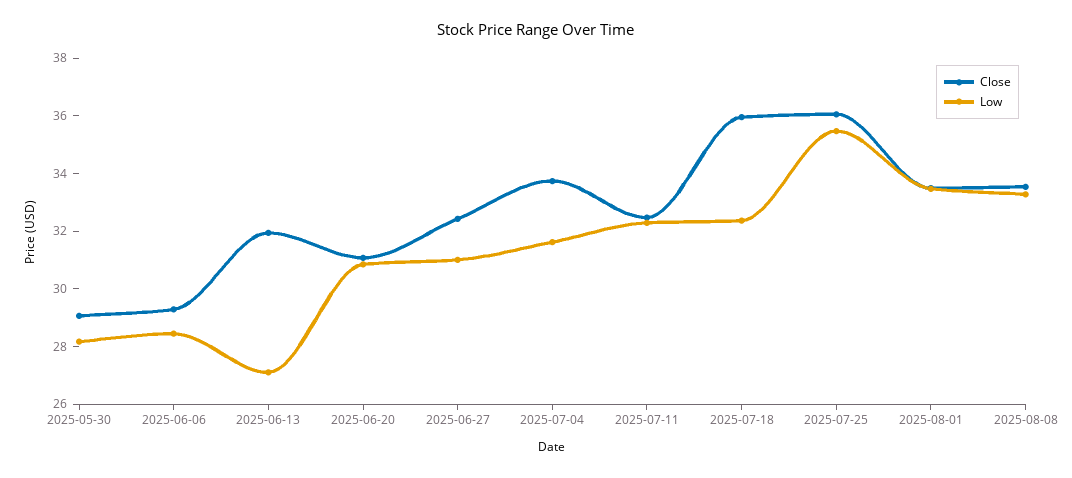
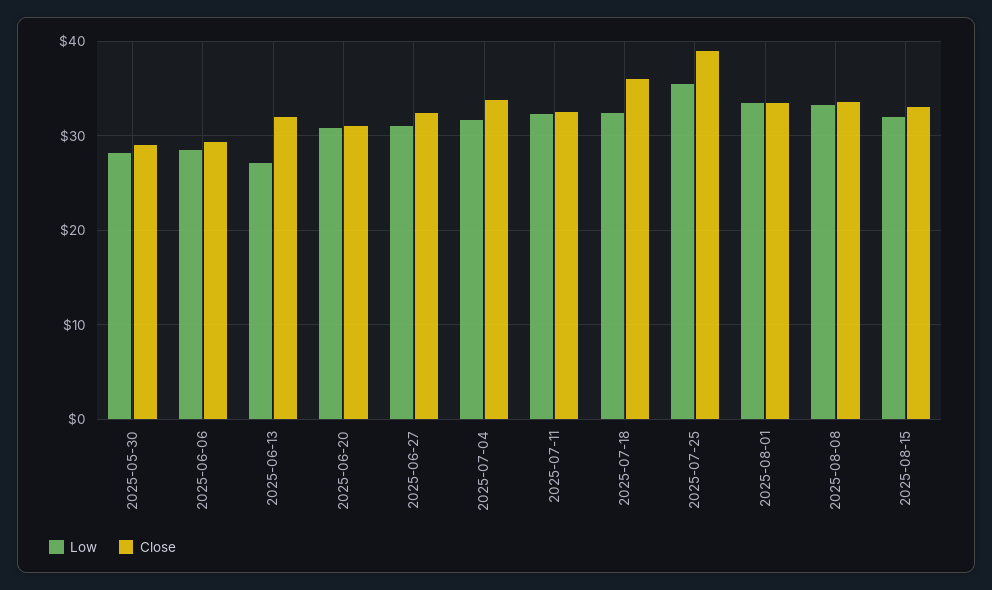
Close, 2025-07-25: 36 -> 39
Low, 2025-08-15: none -> 32
Close, 2025-08-15: none -> 33

